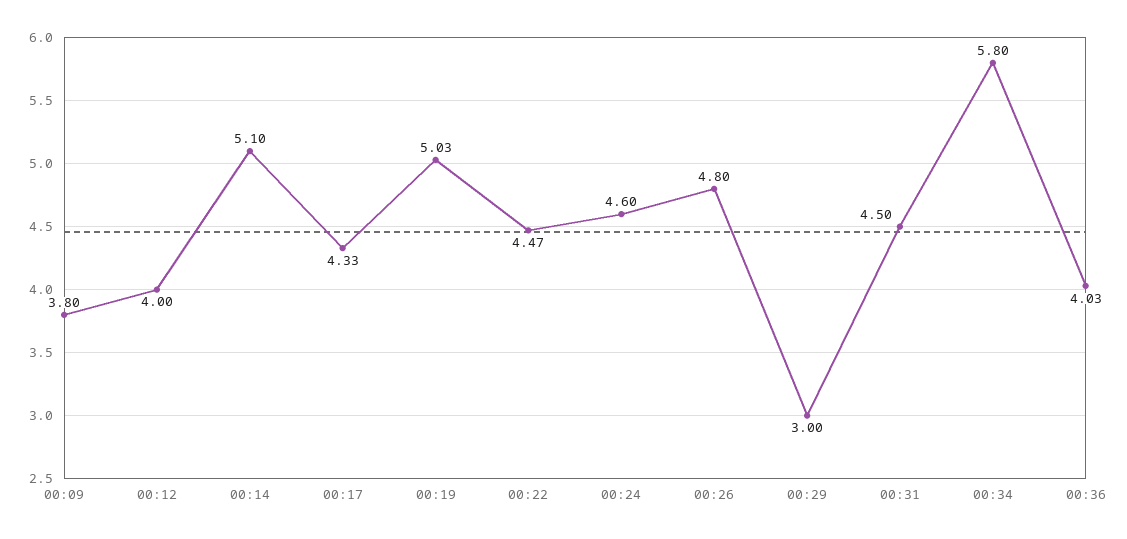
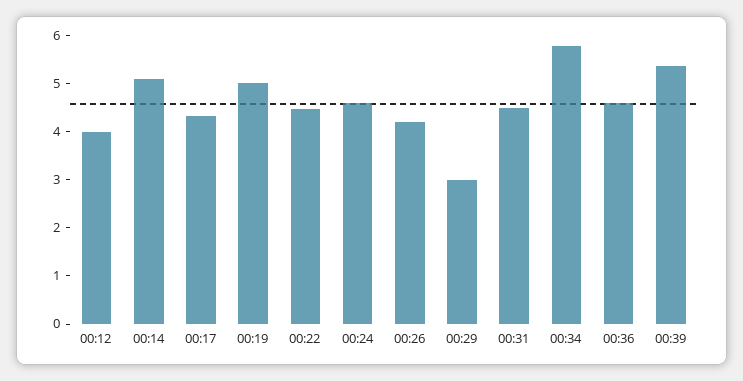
00:09: 3.8 -> none
00:26: 4.8 -> 4.2
00:36: 4.03 -> 4.6
00:39: none -> 5.4

